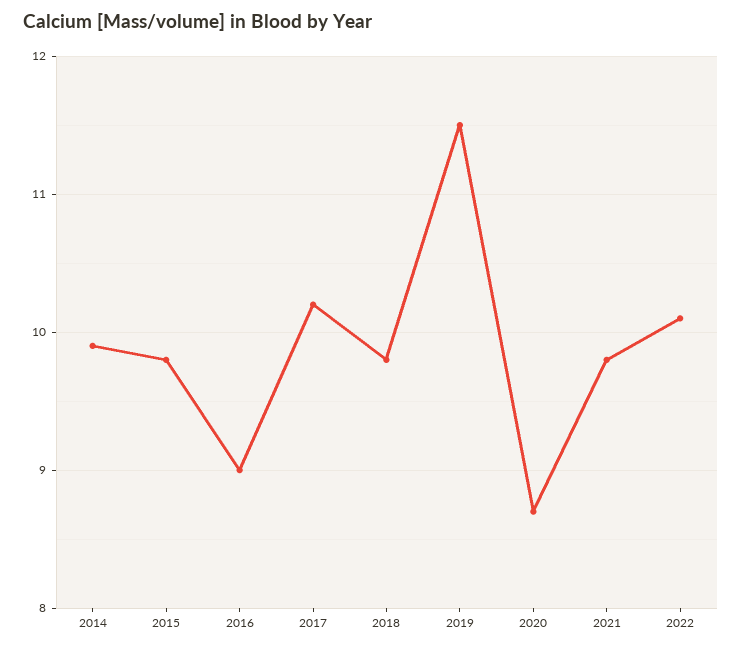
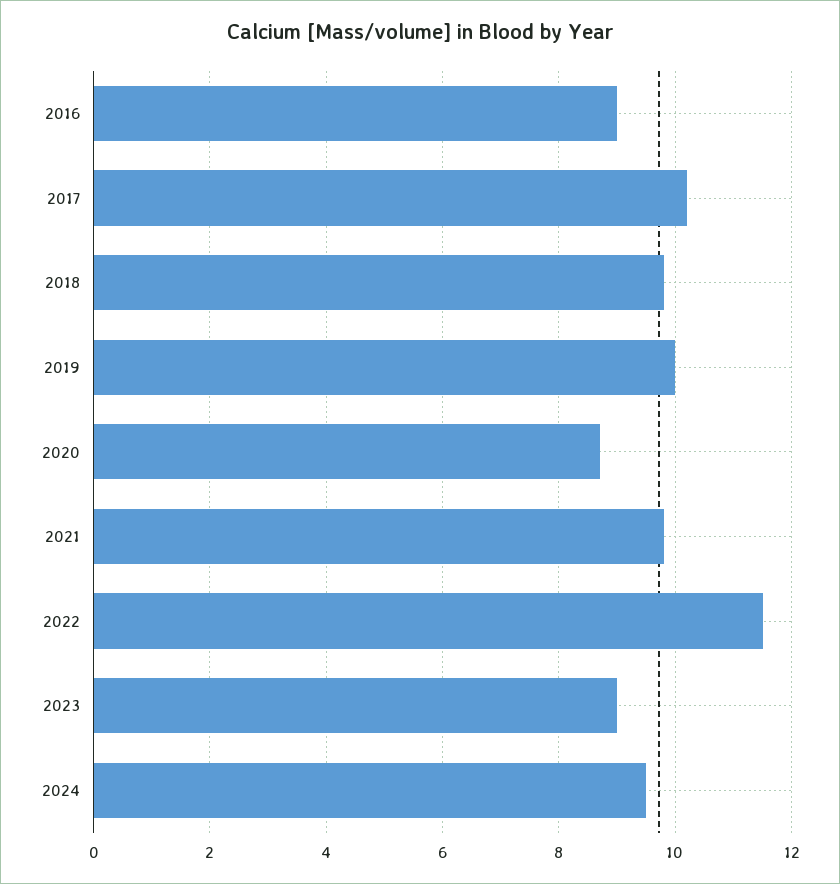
2014: 9.9 -> none
2015: 9.8 -> none
2019: 11.5 -> 10
2022: 10.1 -> 11.5
2023: none -> 9
2024: none -> 9.5

